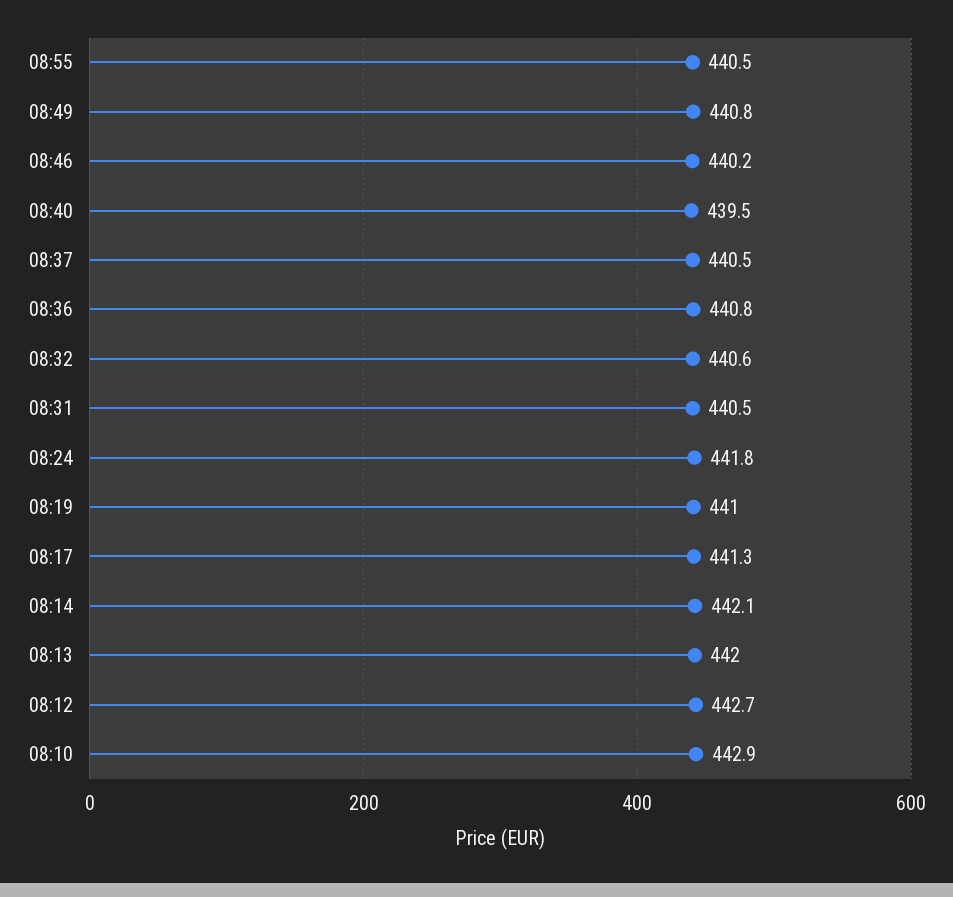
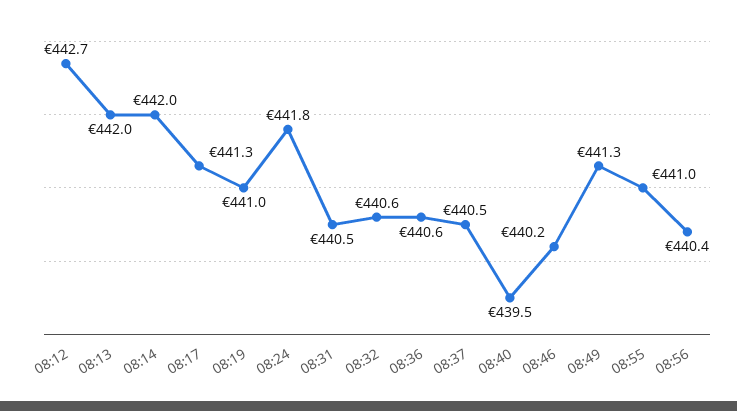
08:55: 440.5 -> 441
08:49: 440.8 -> 441.3
08:36: 440.8 -> 440.6
08:14: 442.1 -> 442
08:10: 442.9 -> none
08:56: none -> 440.4

